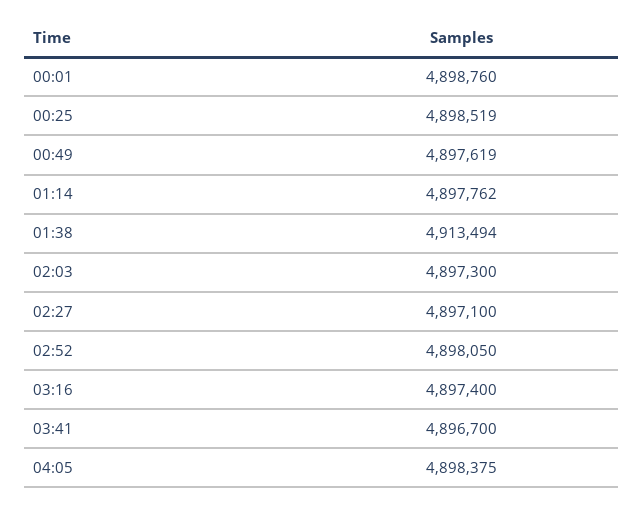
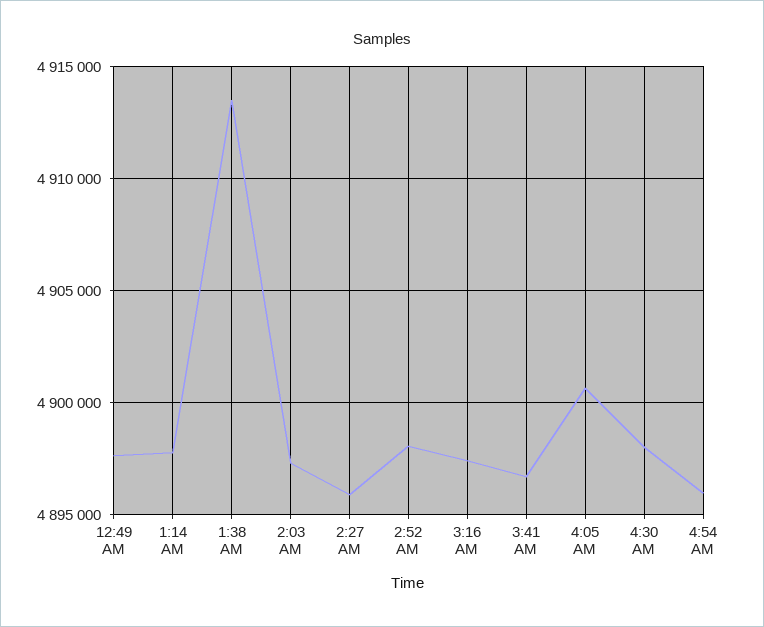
00:01: 4898760 -> none
00:25: 4898519 -> none
02:27: 4897100 -> 4896000
04:05: 4898375 -> 4900500
4:30 AM: none -> 4898000
4:54 AM: none -> 4896000

